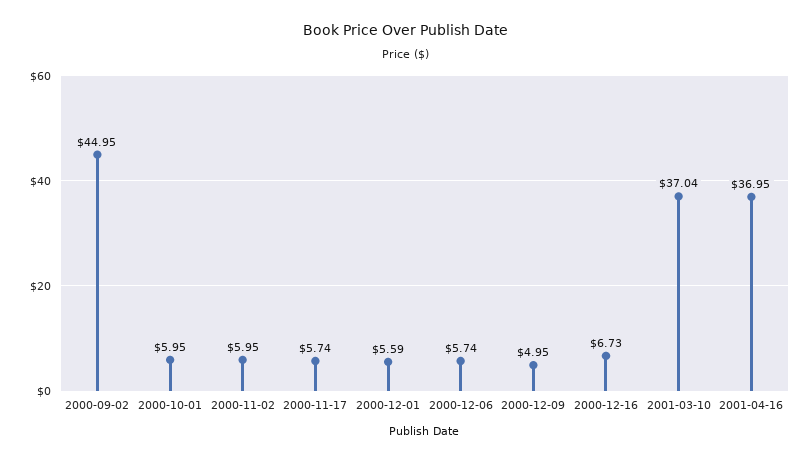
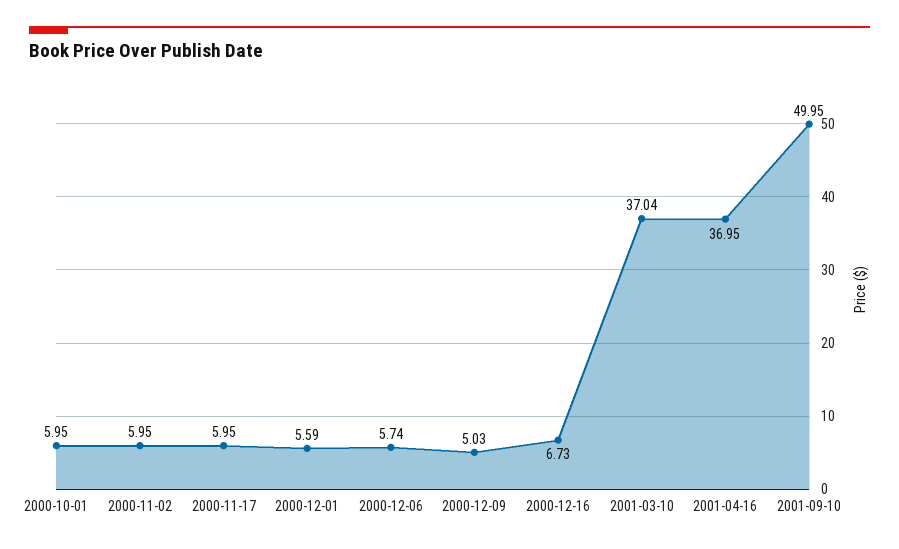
2000-09-02: 44.95 -> none
2000-11-17: 5.74 -> 5.95
2000-12-09: 4.95 -> 5.03
2001-09-10: none -> 49.95

